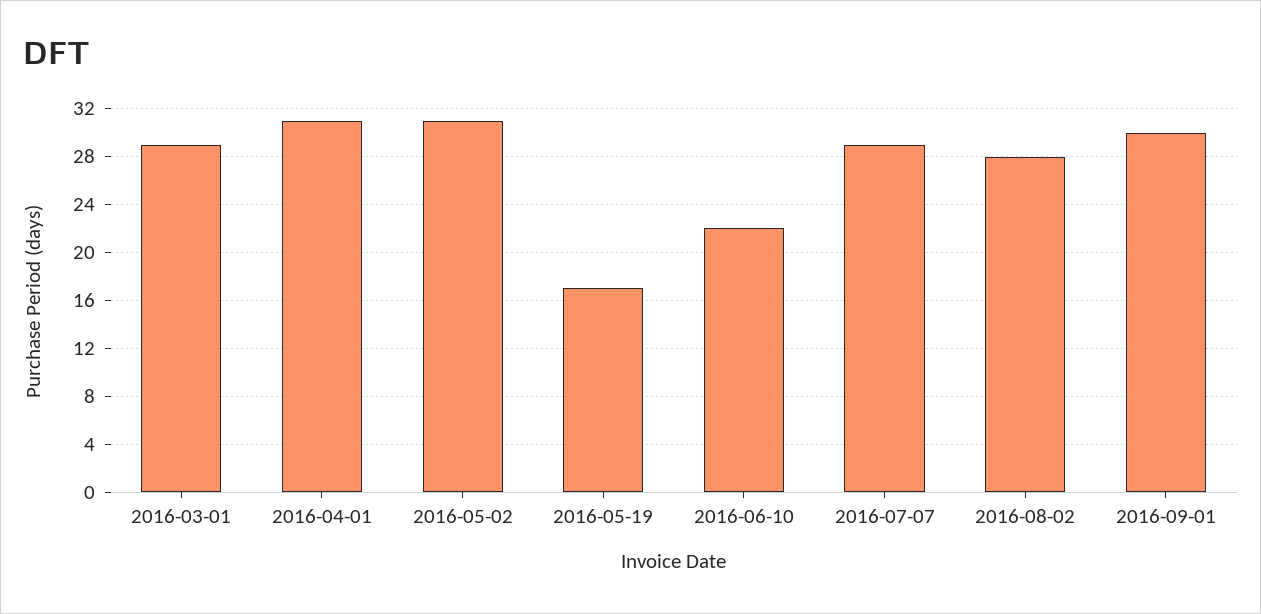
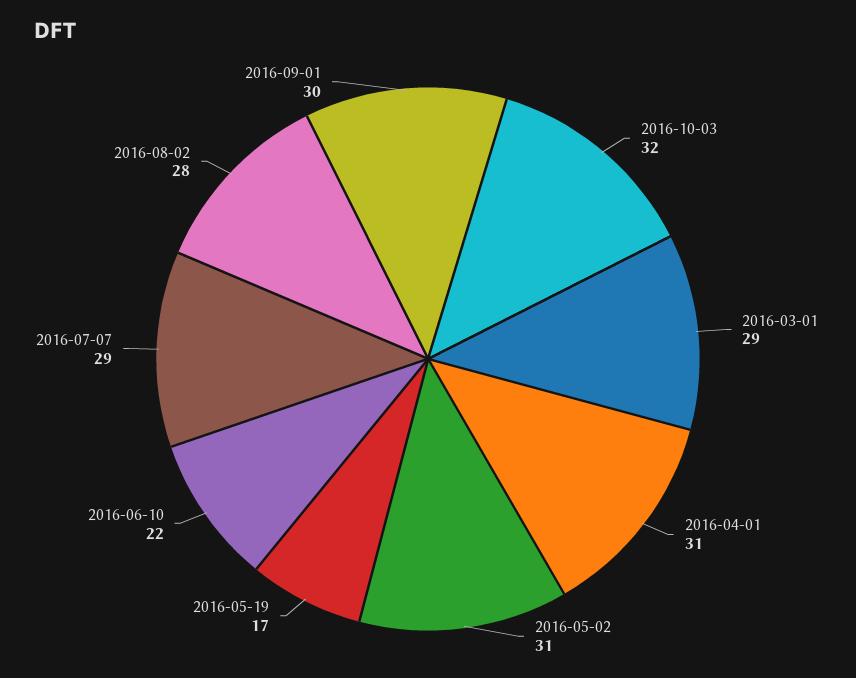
2016-10-03: none -> 32

